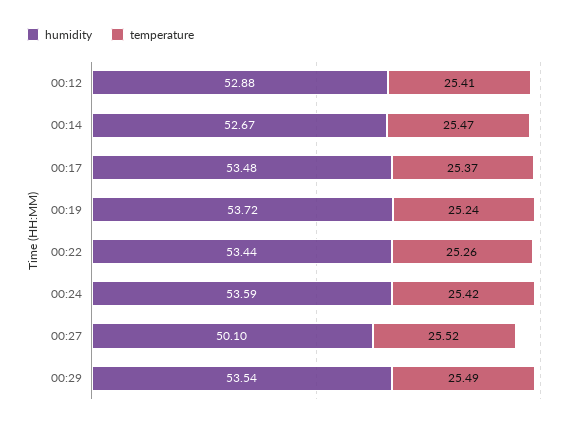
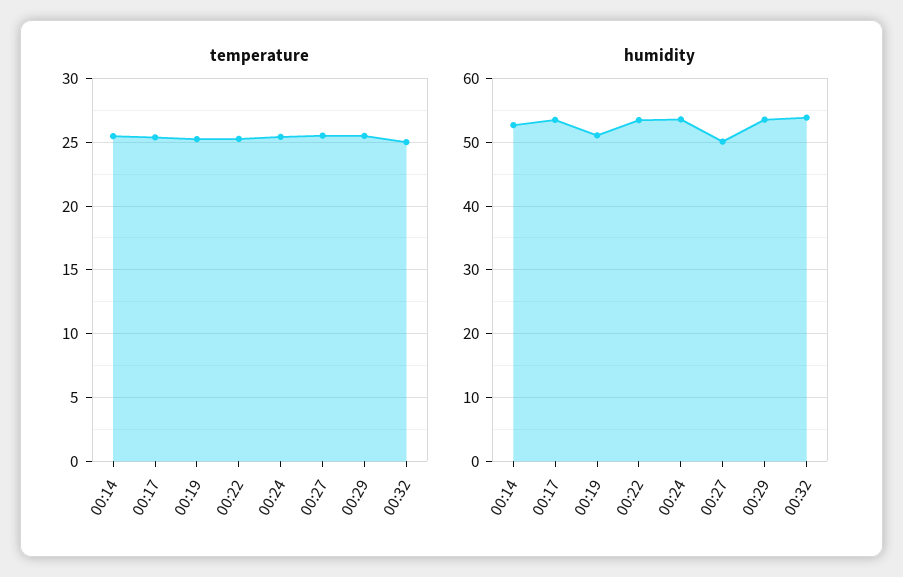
humidity, 00:12: 52.88 -> none
temperature, 00:12: 25.41 -> none
humidity, 00:19: 53.72 -> 51
temperature, 00:32: none -> 25
humidity, 00:32: none -> 54

